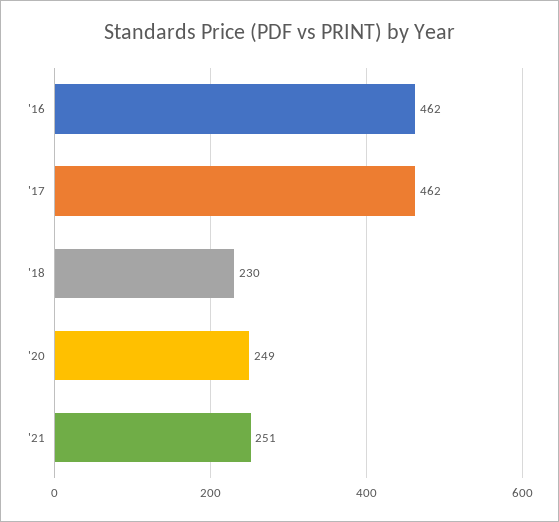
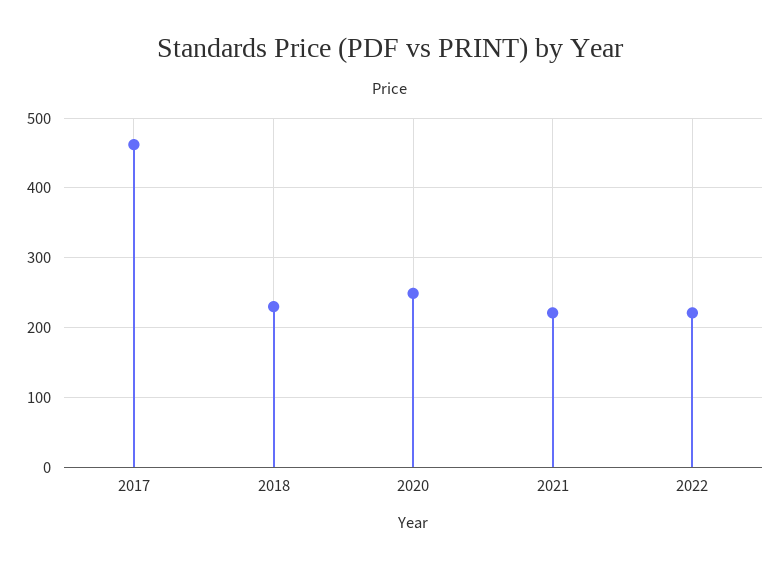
'16: 462 -> none
'21: 251 -> 220
2022: none -> 220

